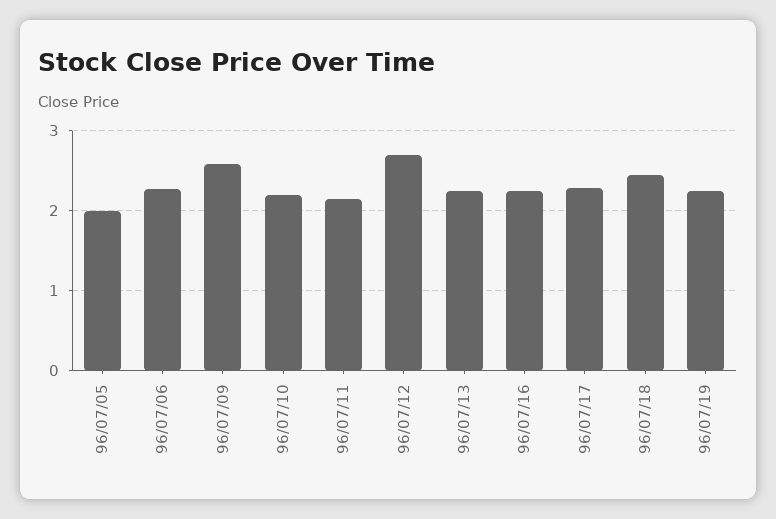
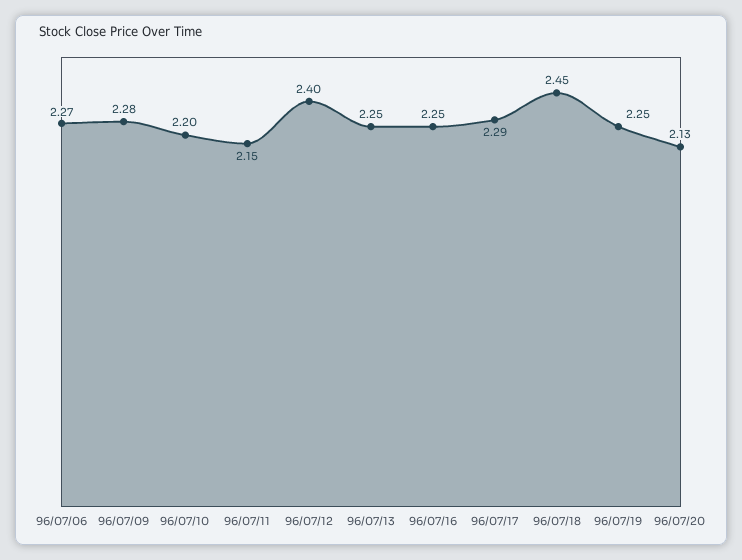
96/07/05: 2 -> none
96/07/09: 2.6 -> 2.28
96/07/12: 2.7 -> 2.4
96/07/20: none -> 2.13

